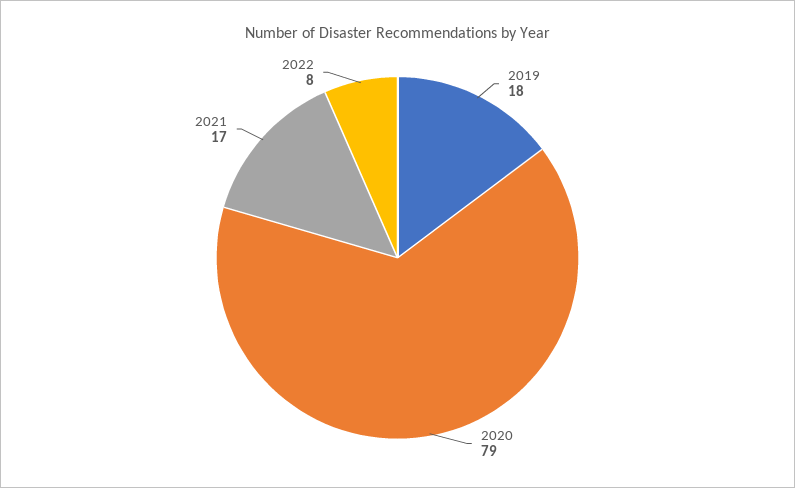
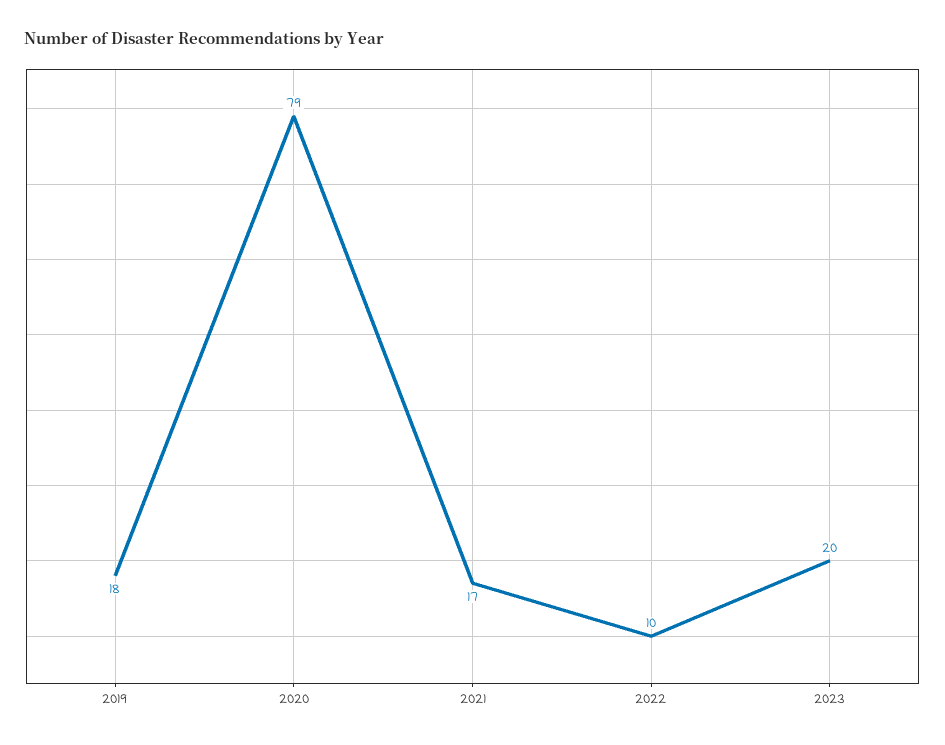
2022: 8 -> 10
2023: none -> 20

